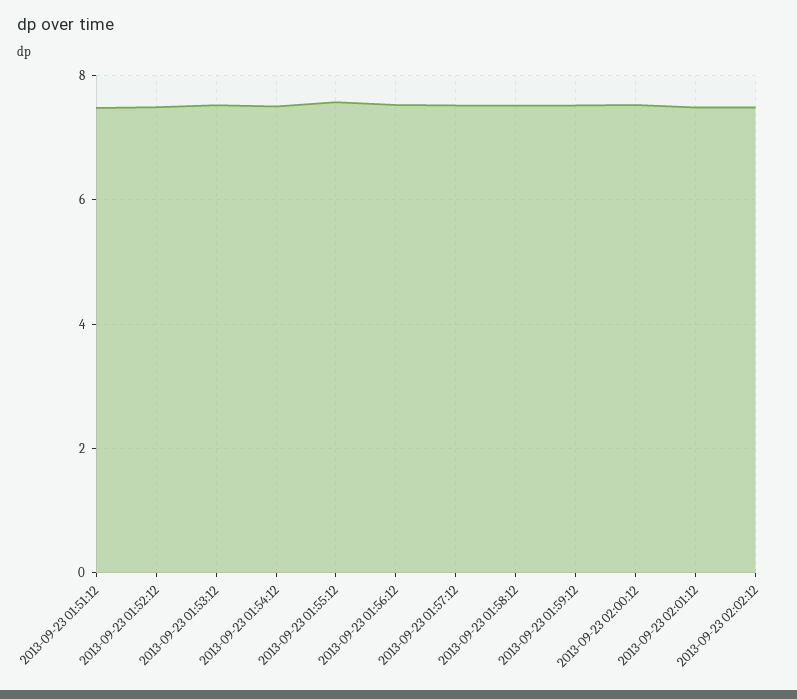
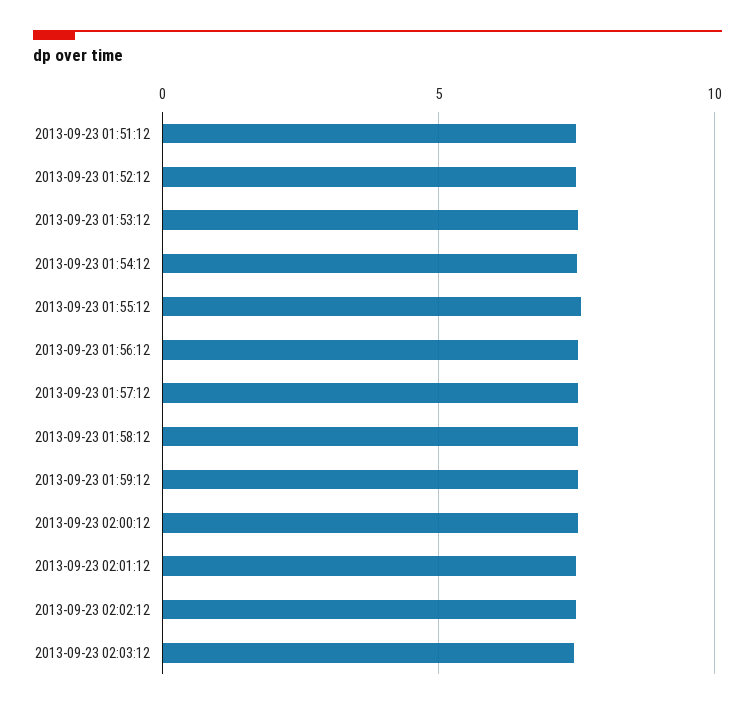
2013-09-23 02:03:12: none -> 7.5

